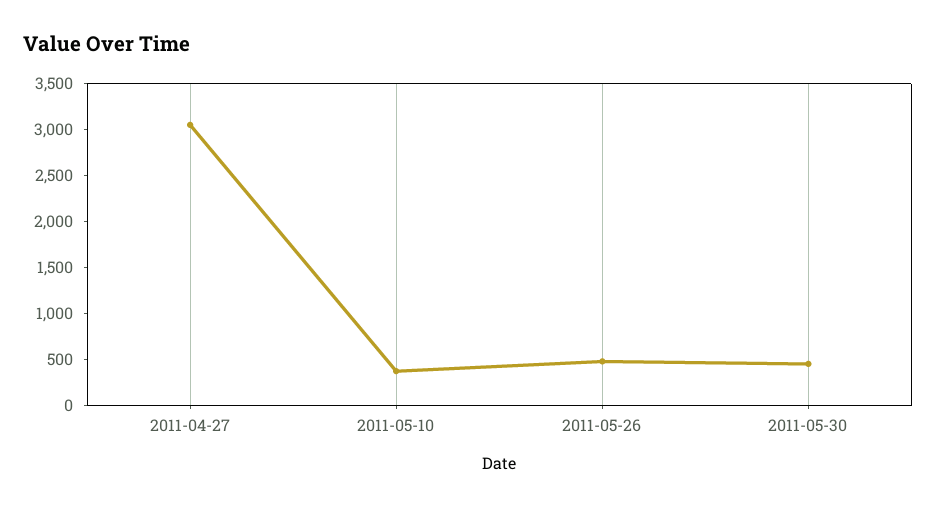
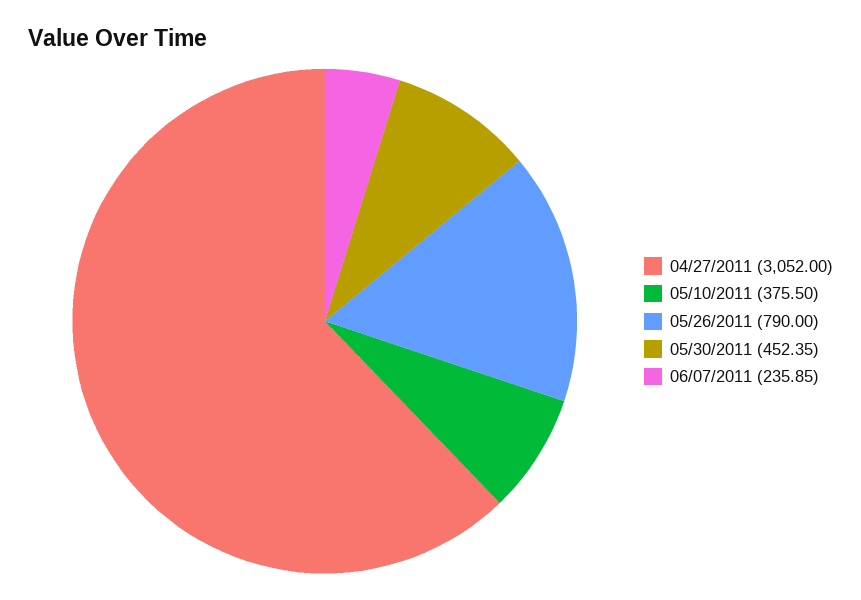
2011-05-26: 500 -> 790
06/07/2011: none -> 235.85

